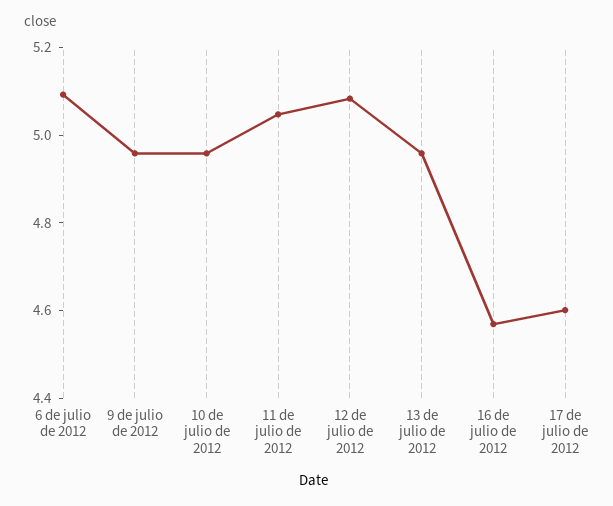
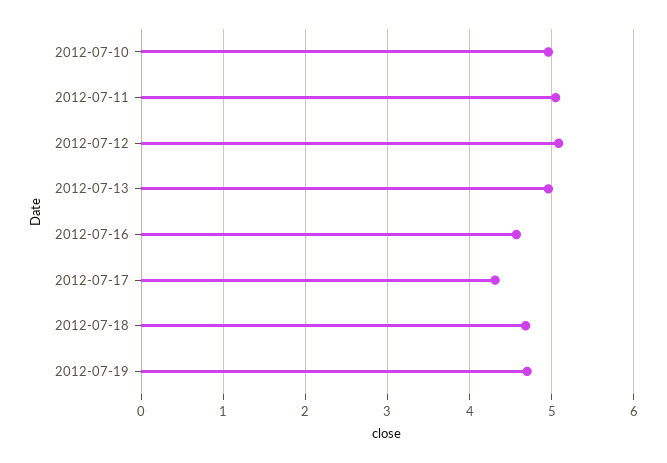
6 de julio de 2012: 5.1 -> none
9 de julio de 2012: 4.95 -> none
17 de julio de 2012: 4.6 -> 4.3
2012-07-18: none -> 4.7
2012-07-19: none -> 4.7

